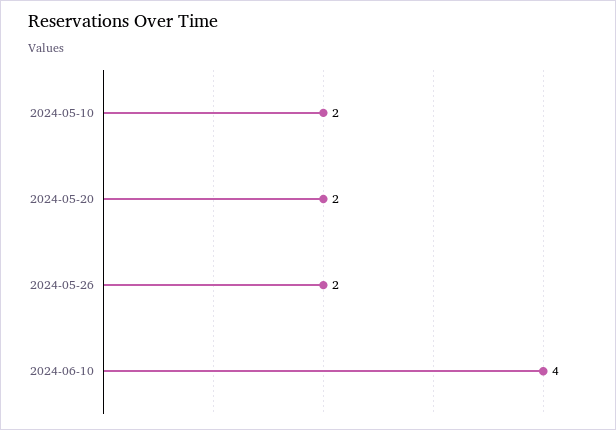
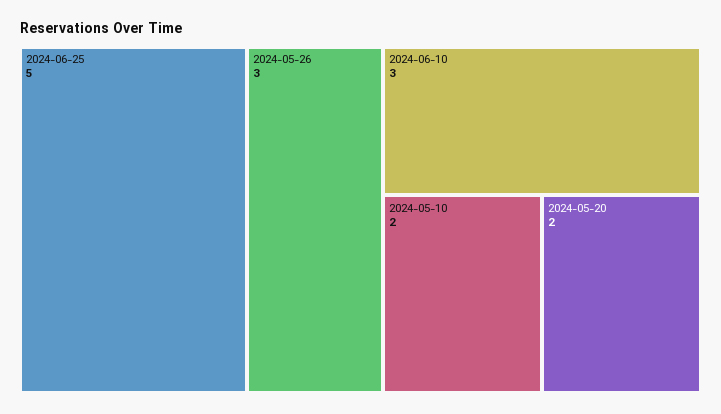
2024-05-26: 2 -> 3
2024-06-10: 4 -> 3
2024-06-25: none -> 5

